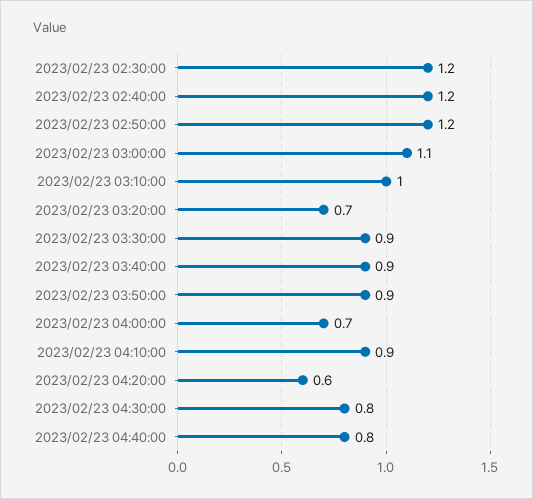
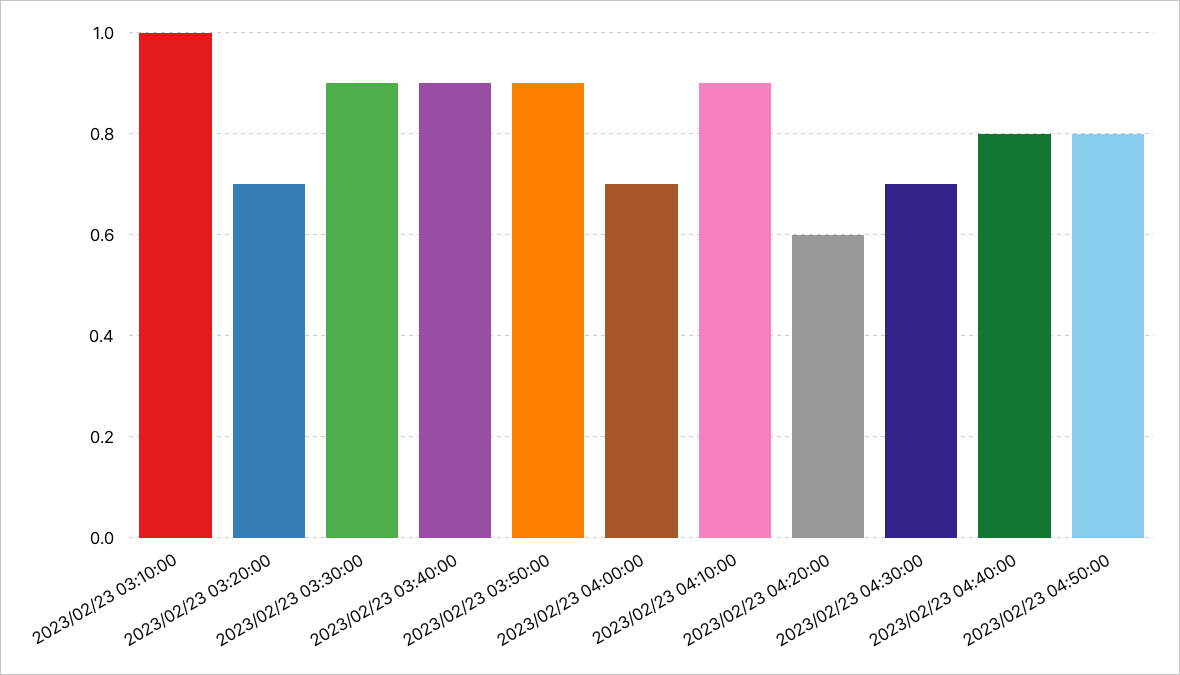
2023/02/23 02:30:00: 1.2 -> none
2023/02/23 02:40:00: 1.2 -> none
2023/02/23 02:50:00: 1.2 -> none
2023/02/23 03:00:00: 1.1 -> none
2023/02/23 04:30:00: 0.8 -> 0.7
2023/02/23 04:50:00: none -> 0.8

